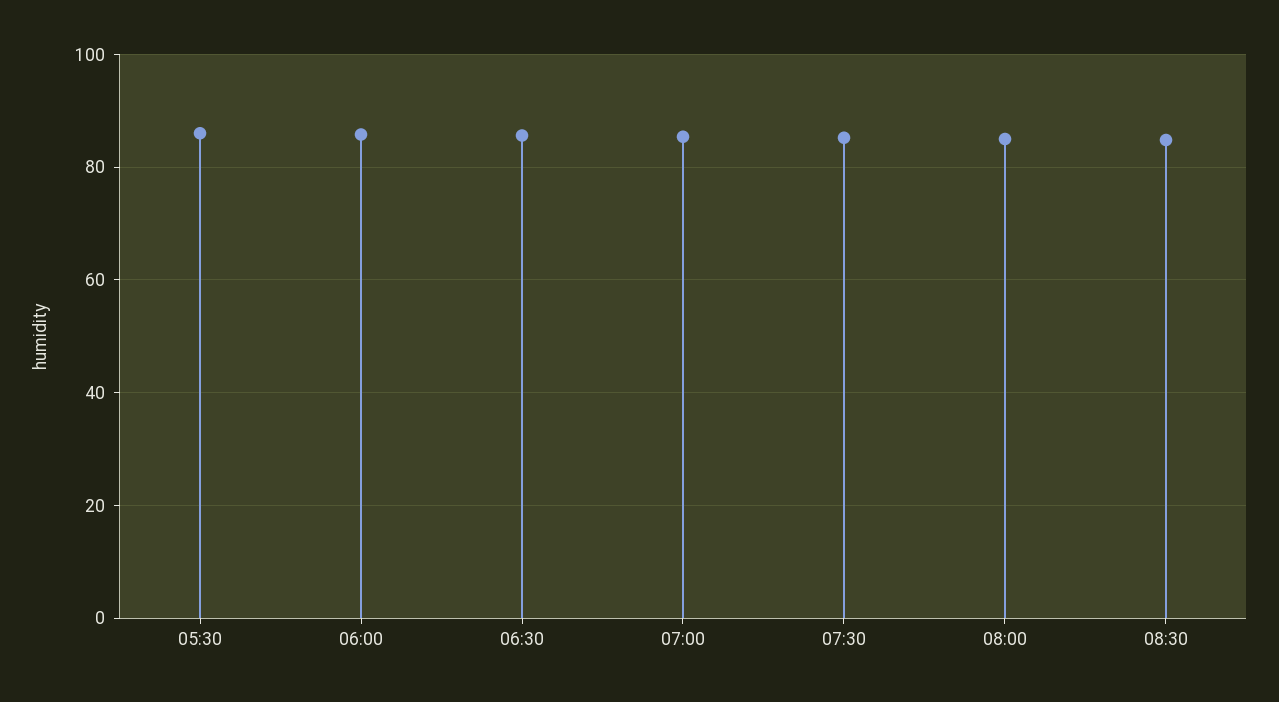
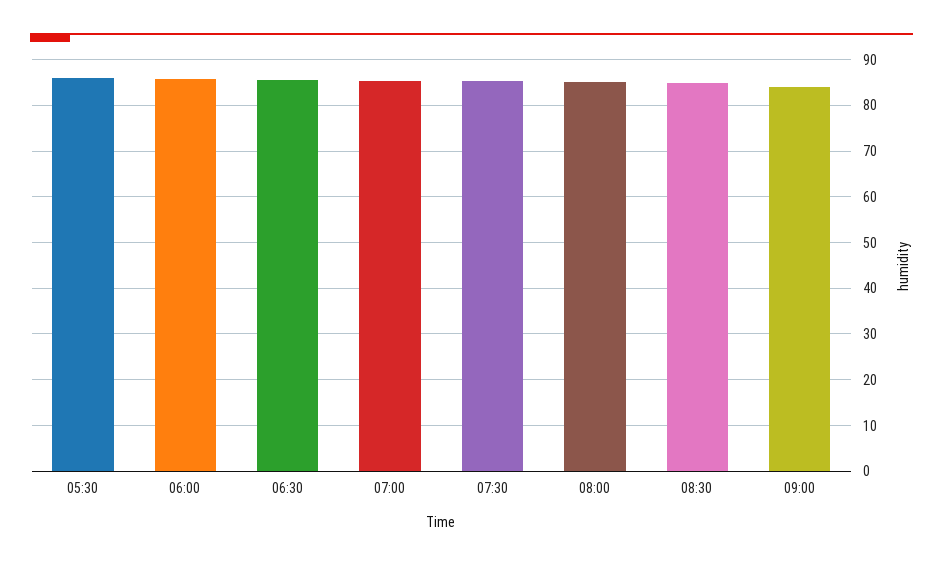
09:00: none -> 84

